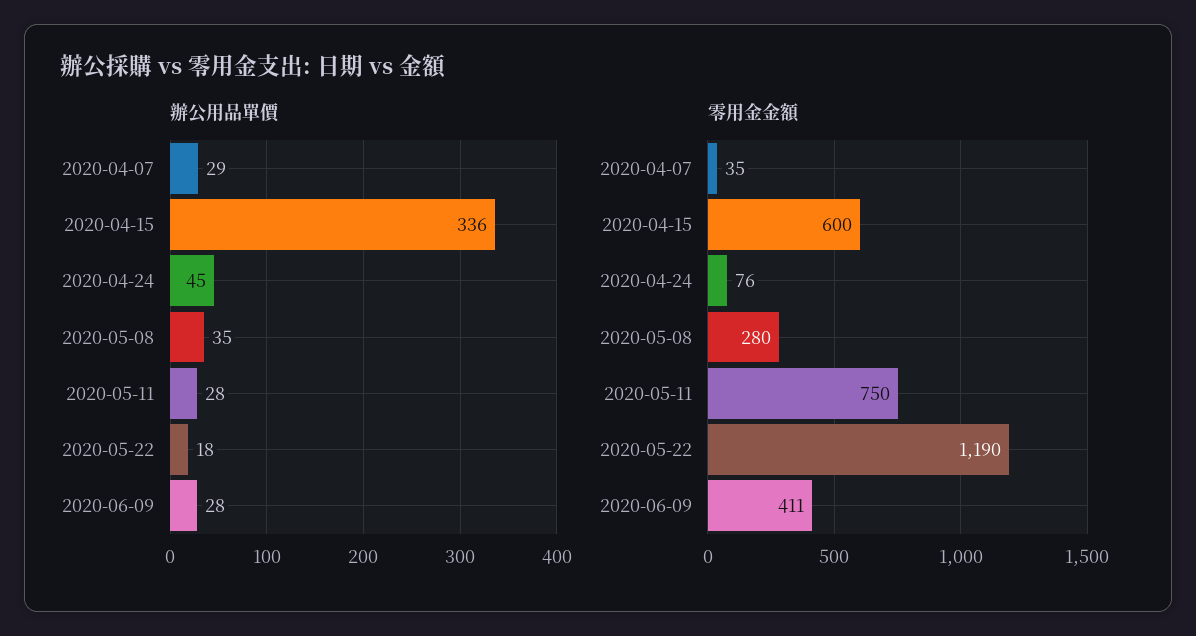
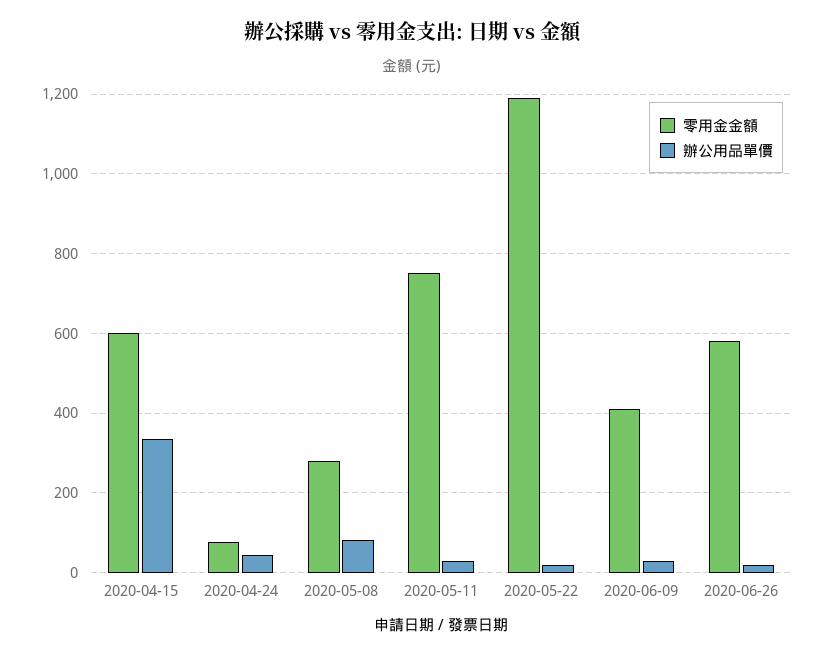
辦公用品單價, 2020-04-07: 29 -> none
辦公用品單價, 2020-05-08: 35 -> 80
零用金金額, 2020-04-07: 35 -> none
零用金金額, 2020-06-26: none -> 580
辦公用品單價, 2020-06-26: none -> 20

